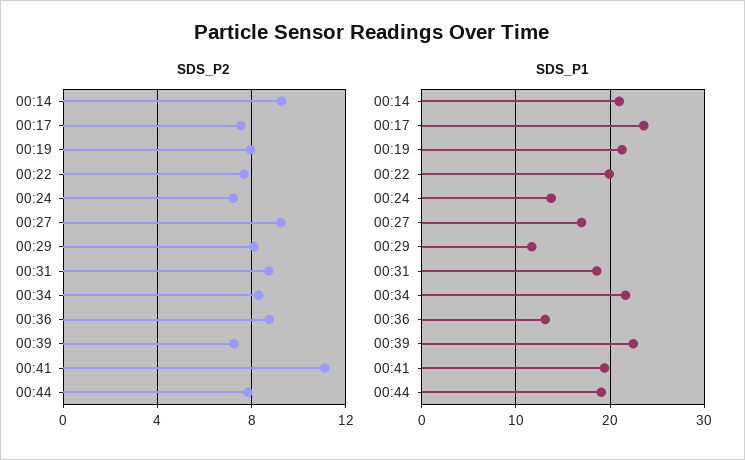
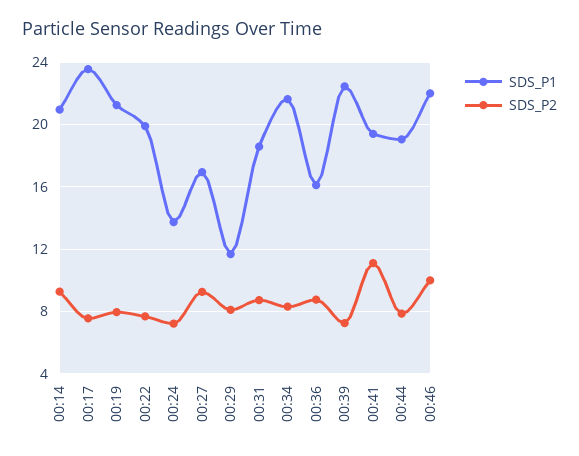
SDS_P1, 00:36: 13 -> 16
SDS_P1, 00:46: none -> 22
SDS_P2, 00:46: none -> 10

